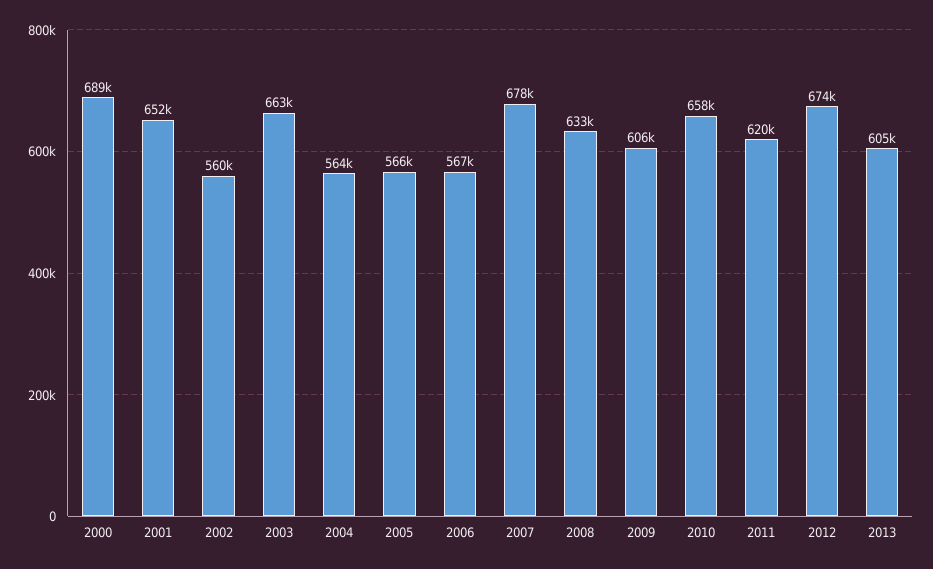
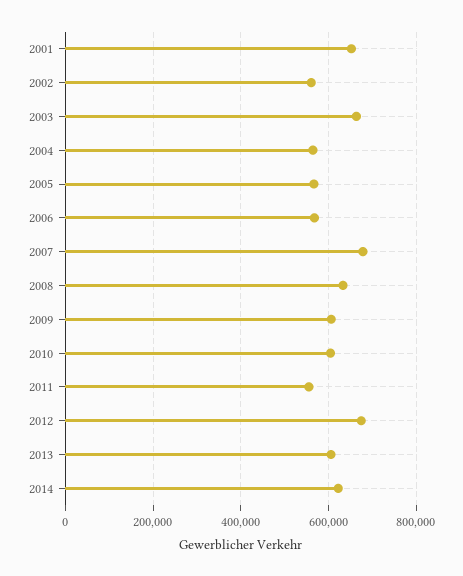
2000: 689000 -> none
2010: 658000 -> 600000
2011: 620000 -> 560000
2014: none -> 620000

